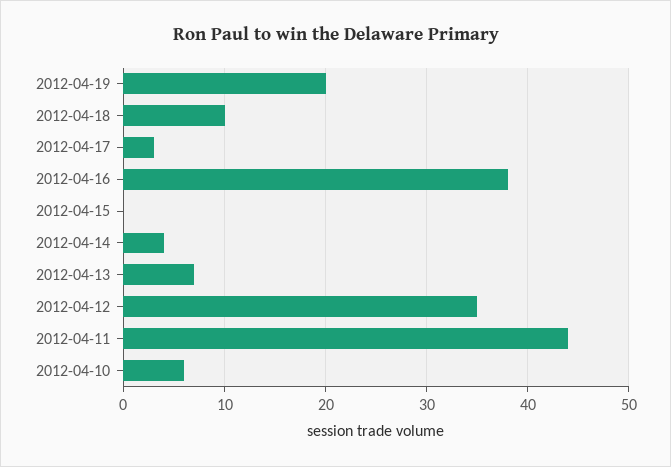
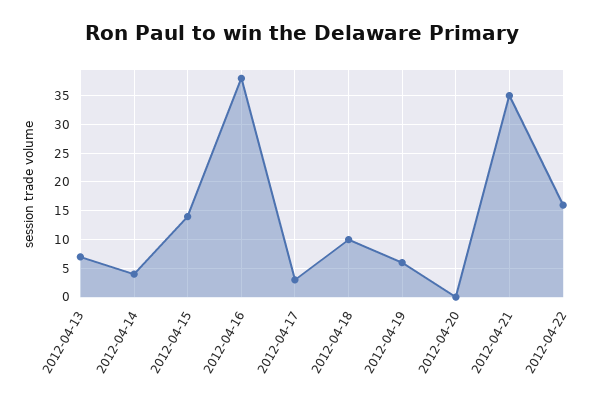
2012-04-19: 20 -> 5
2012-04-15: 0 -> 15
2012-04-12: 35 -> none
2012-04-11: 44 -> none
2012-04-10: 6 -> none
2012-04-20: none -> 0
2012-04-21: none -> 35
2012-04-22: none -> 15

